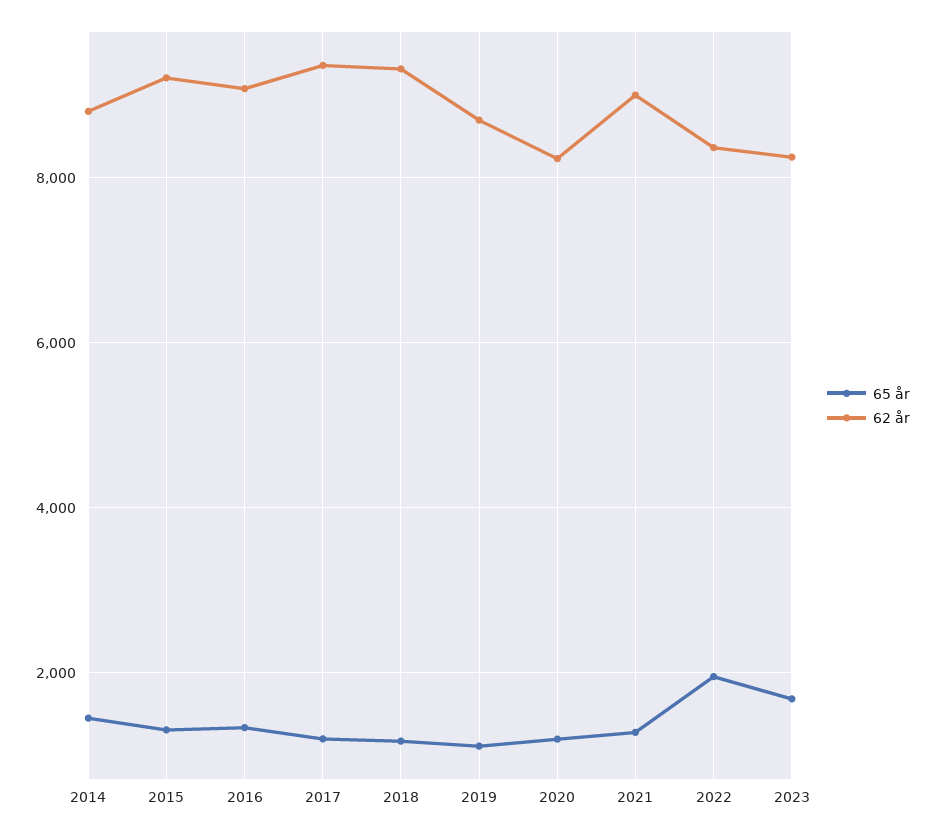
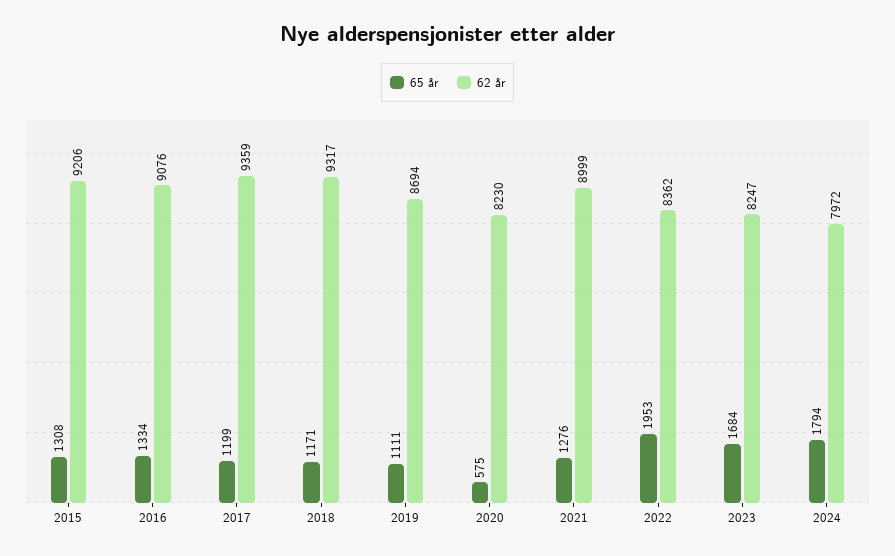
65 år, 2014: 1400 -> none
62 år, 2014: 8800 -> none
65 år, 2020: 1200 -> 575
65 år, 2024: none -> 1794
62 år, 2024: none -> 7972

